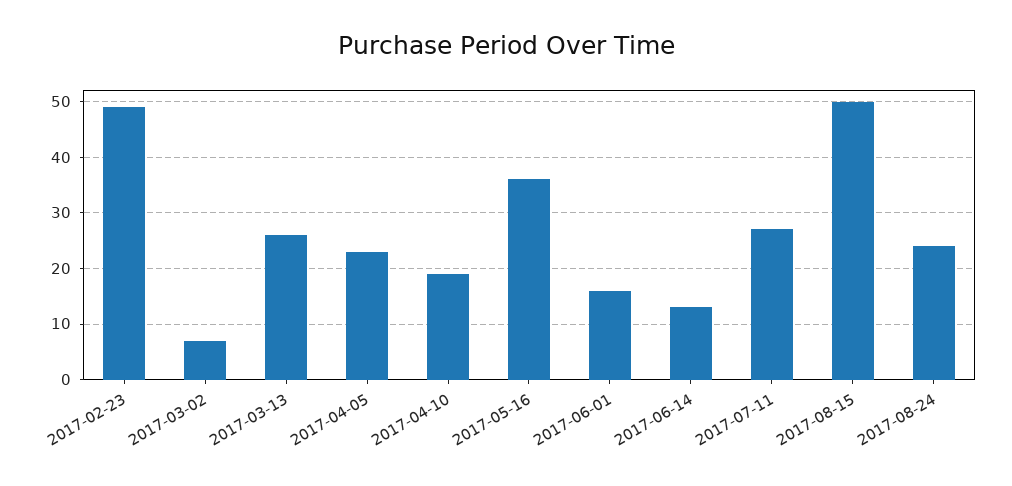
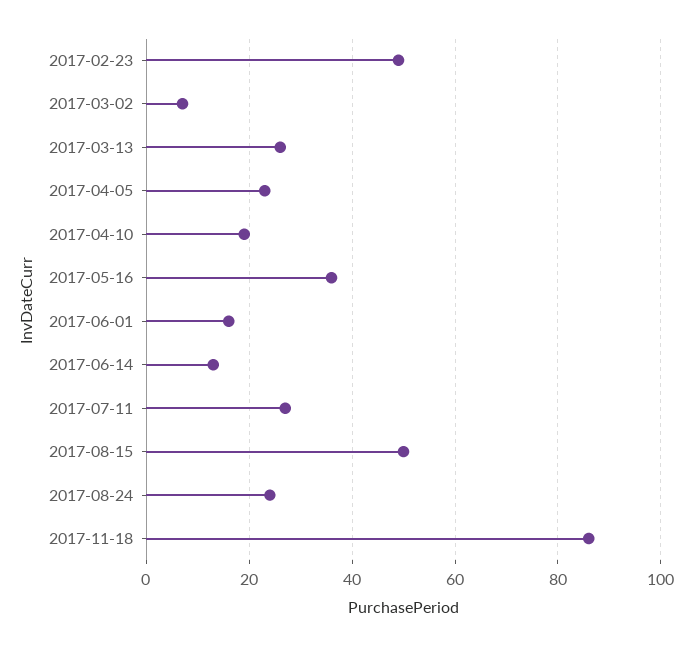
2017-11-18: none -> 85

